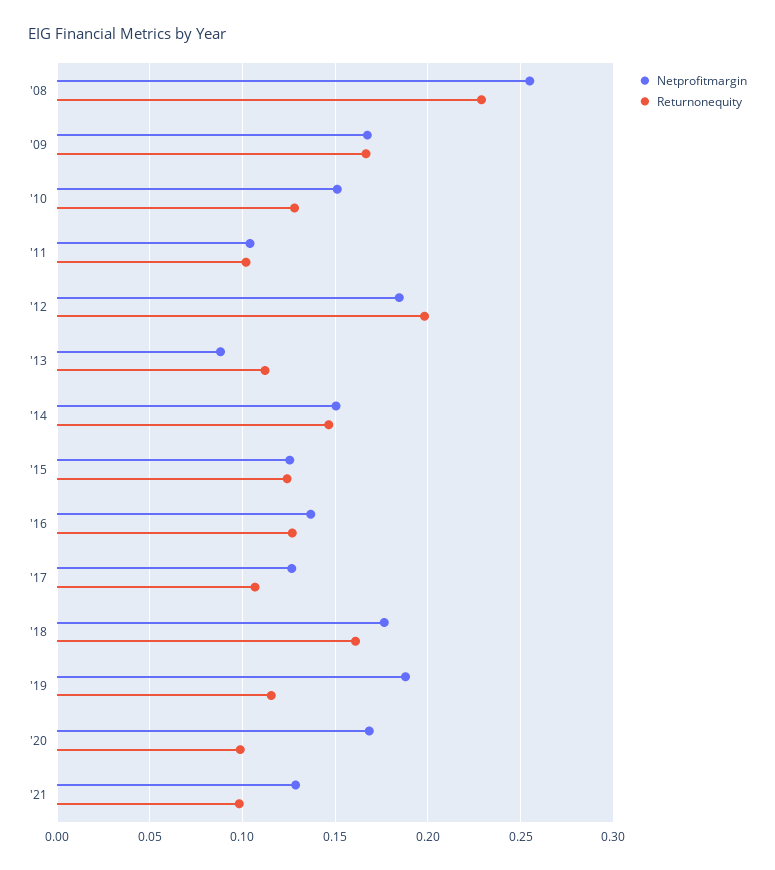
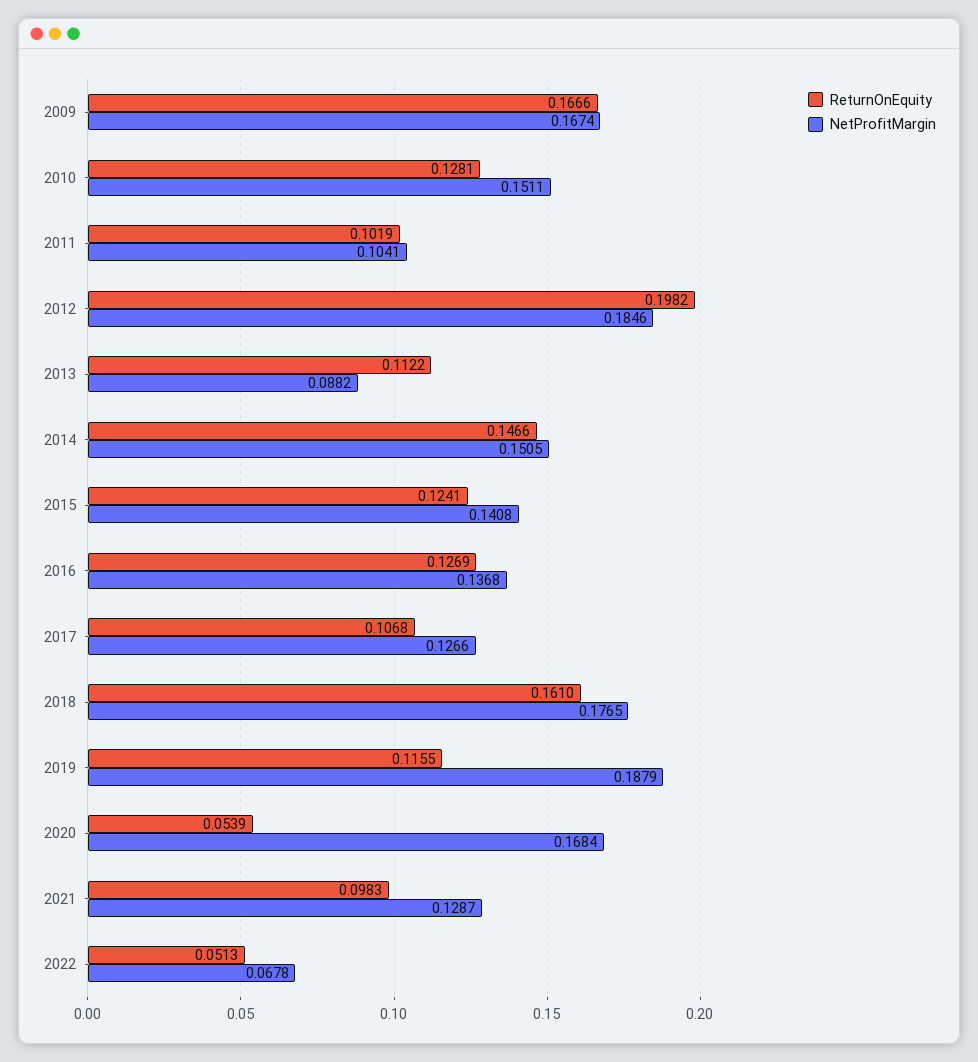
Netprofitmargin, '08: 0.255 -> none
Returnonequity, '08: 0.23 -> none
Netprofitmargin, '15: 0.125 -> 0.1408
Returnonequity, '20: 0.1 -> 0.0539
Returnonequity, 2022: none -> 0.0513
Netprofitmargin, 2022: none -> 0.0678

